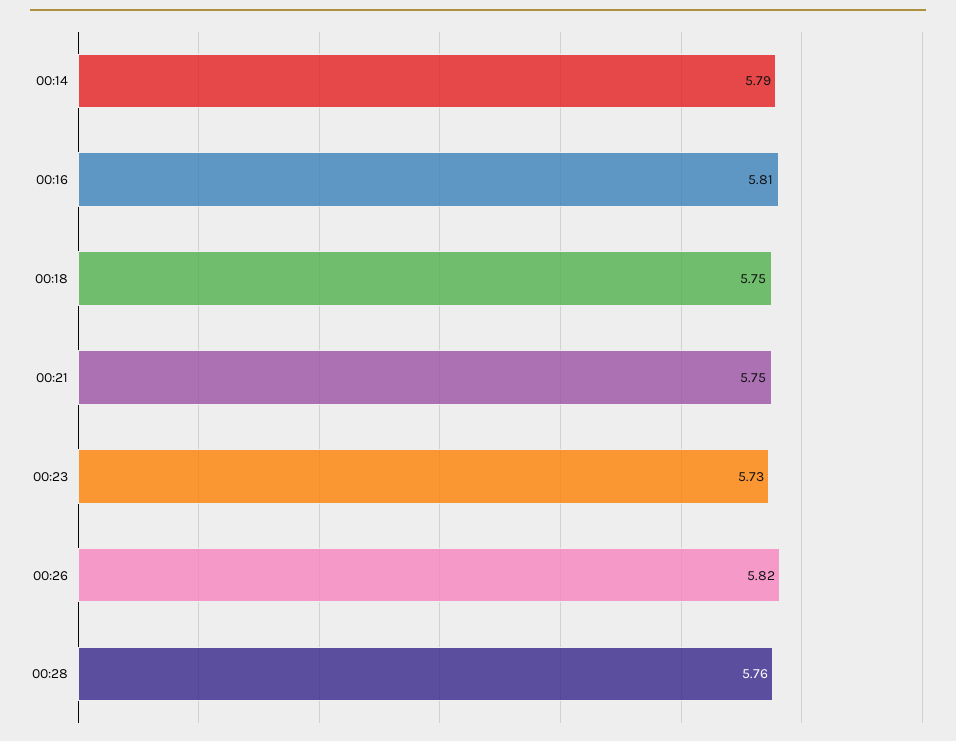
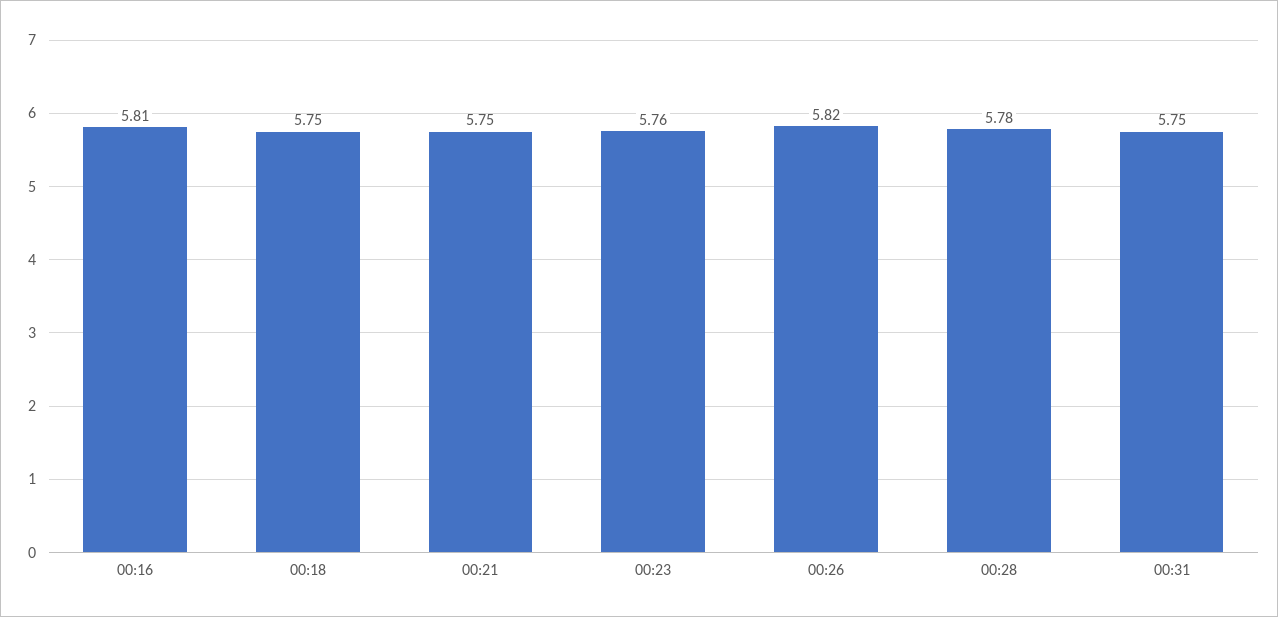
00:14: 5.79 -> none
00:23: 5.73 -> 5.76
00:28: 5.76 -> 5.78
00:31: none -> 5.75

